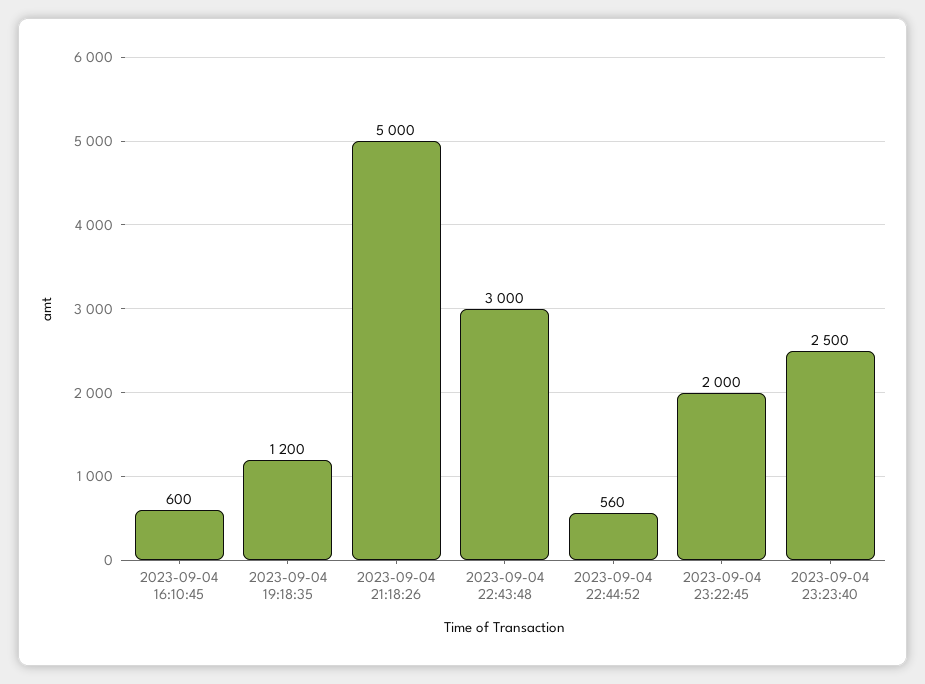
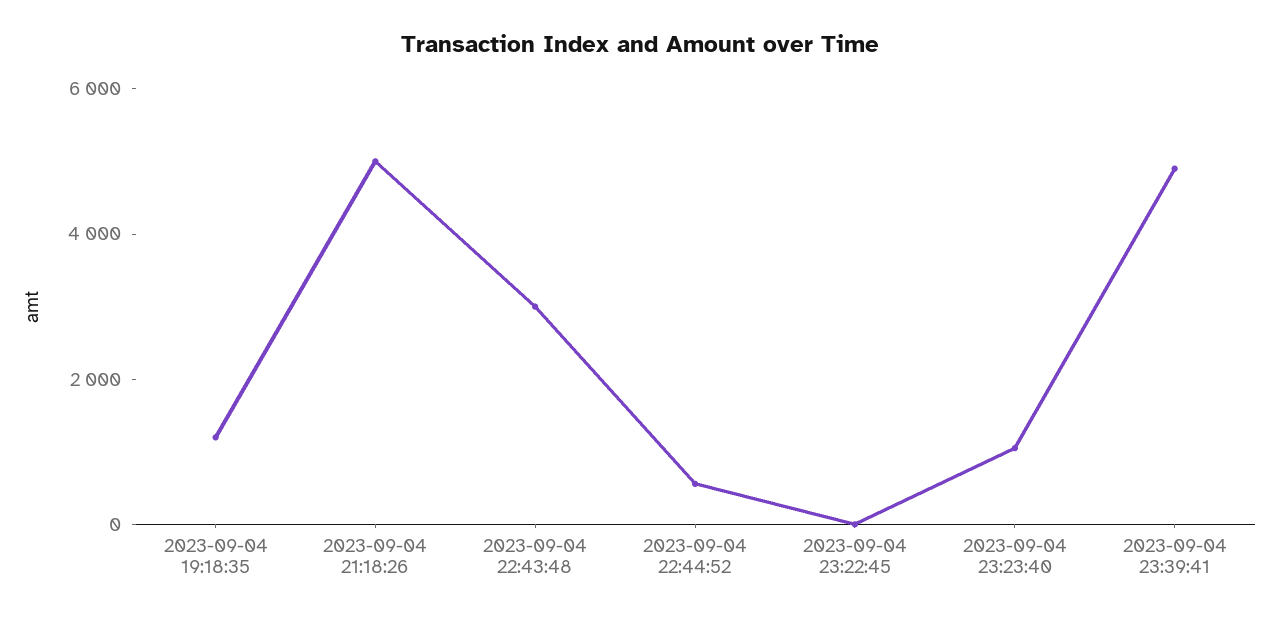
2023-09-04 16:10:45: 600 -> none
2023-09-04 23:22:45: 2000 -> 0
2023-09-04 23:23:40: 2500 -> 1000
2023-09-04 23:39:41: none -> 5000

